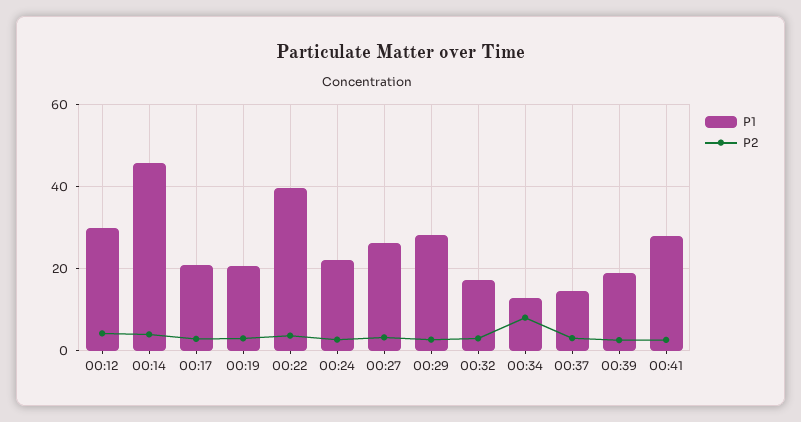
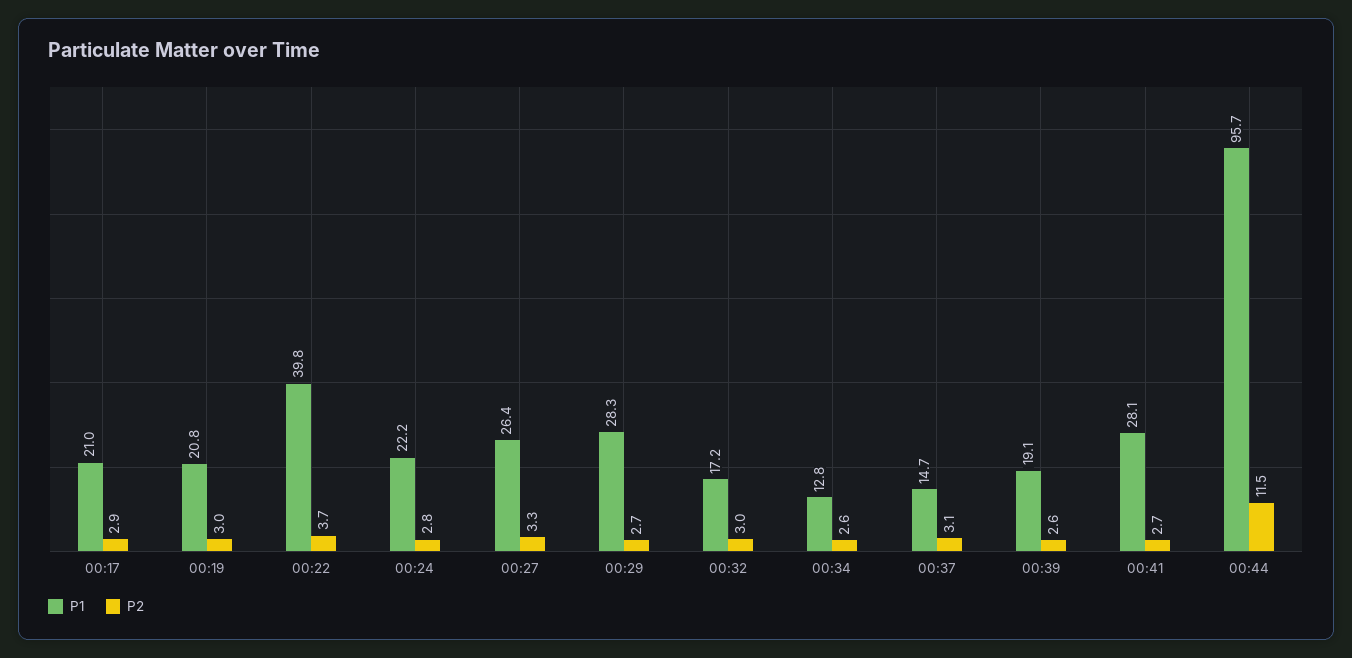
P1, 00:12: 30 -> none
P2, 00:12: 4 -> none
P1, 00:14: 46 -> none
P2, 00:14: 4 -> none
P2, 00:34: 8 -> 2.6
P1, 00:44: none -> 95.7
P2, 00:44: none -> 11.5

